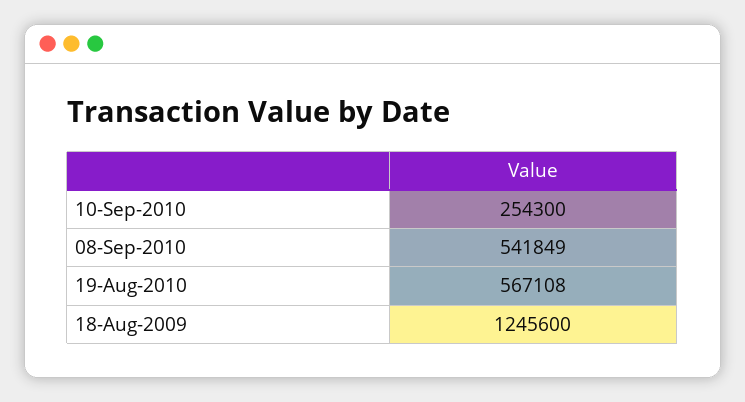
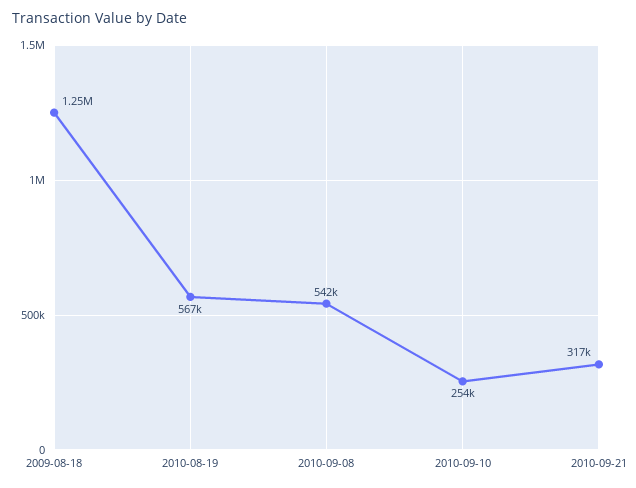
2010-09-21: none -> 317000

